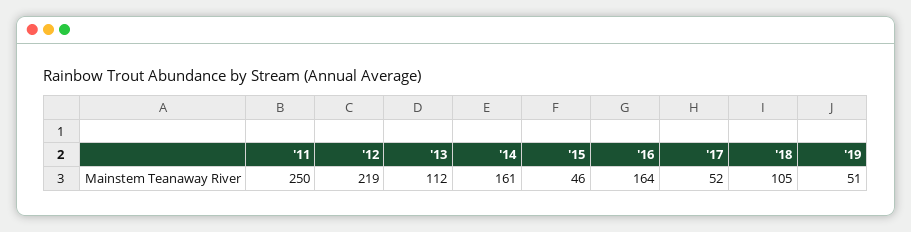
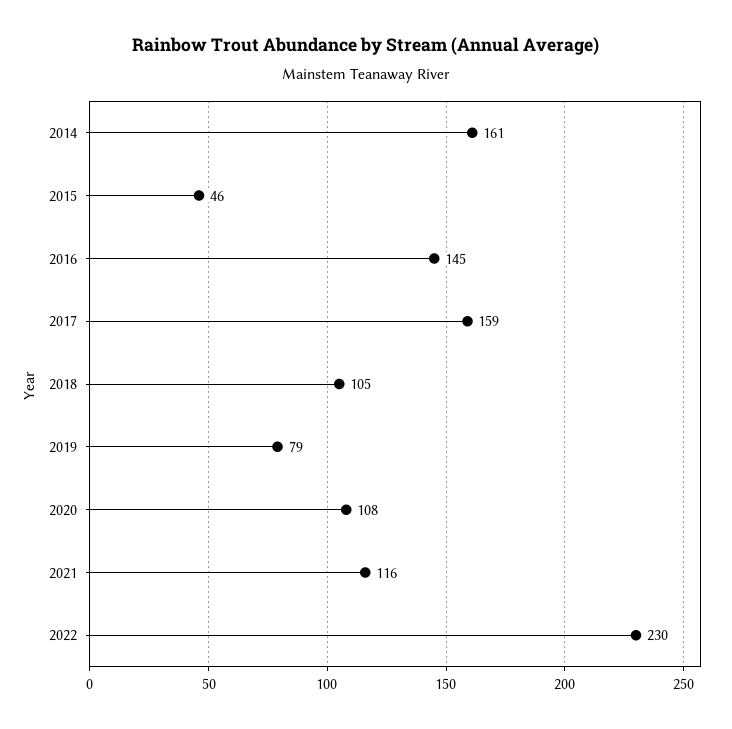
'11: 250 -> none
'12: 219 -> none
'13: 112 -> none
'16: 164 -> 145
'17: 52 -> 159
'19: 51 -> 79
2020: none -> 108
2021: none -> 116
2022: none -> 230

